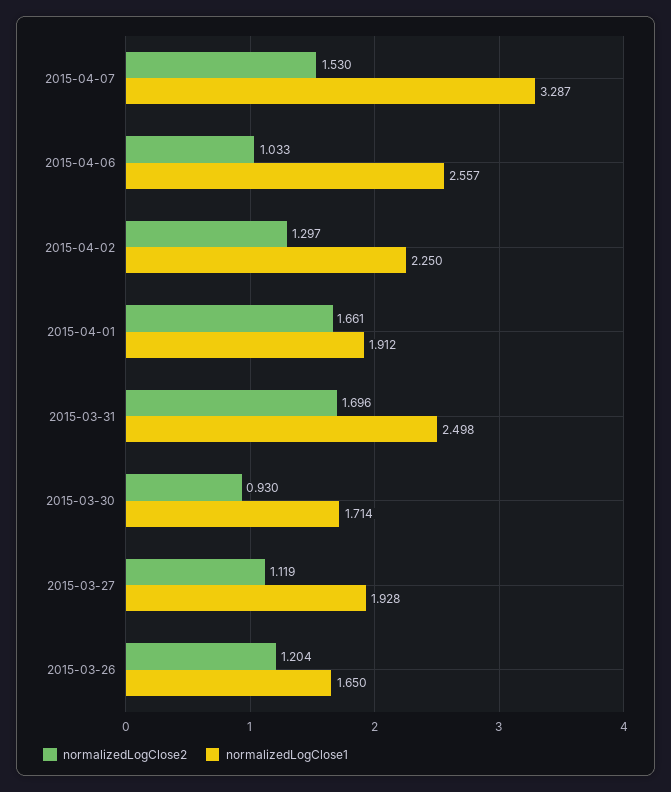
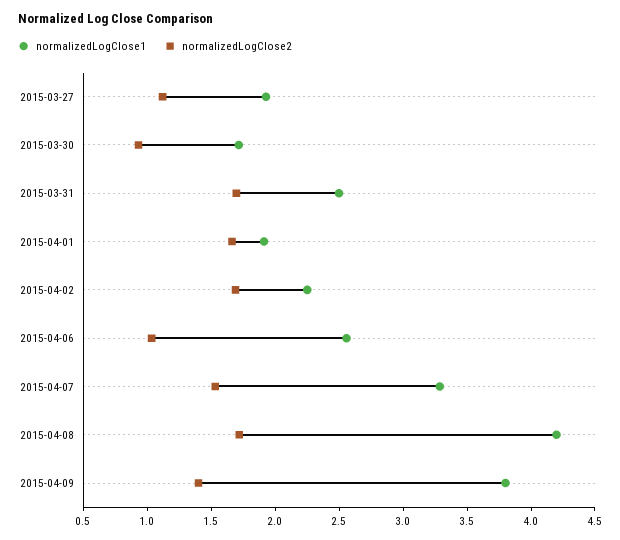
normalizedLogClose2, 2015-04-02: 1.297 -> 1.7
normalizedLogClose2, 2015-03-26: 1.204 -> none
normalizedLogClose1, 2015-03-26: 1.65 -> none
normalizedLogClose1, 2015-04-08: none -> 4.2
normalizedLogClose2, 2015-04-08: none -> 1.7
normalizedLogClose1, 2015-04-09: none -> 3.8
normalizedLogClose2, 2015-04-09: none -> 1.4

